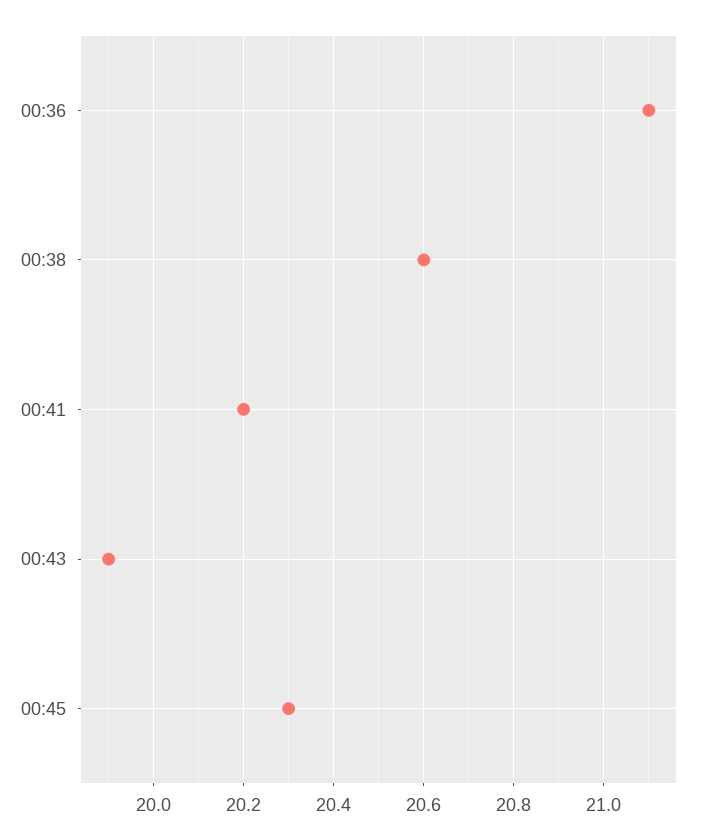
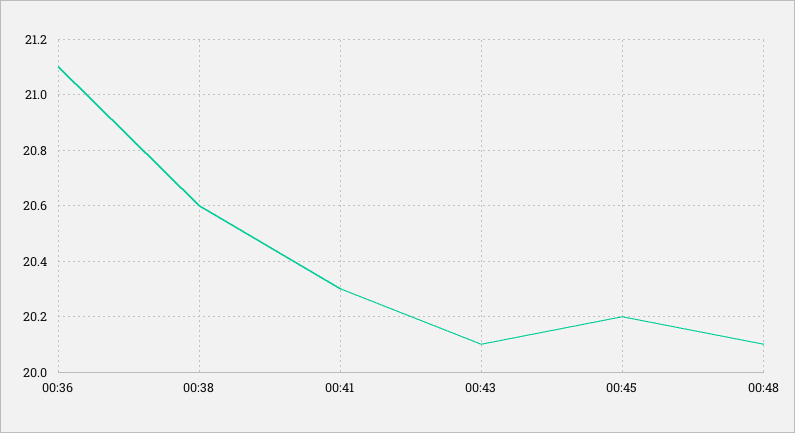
00:41: 20.2 -> 20.3
00:43: 19.9 -> 20.1
00:45: 20.3 -> 20.2
00:48: none -> 20.1

